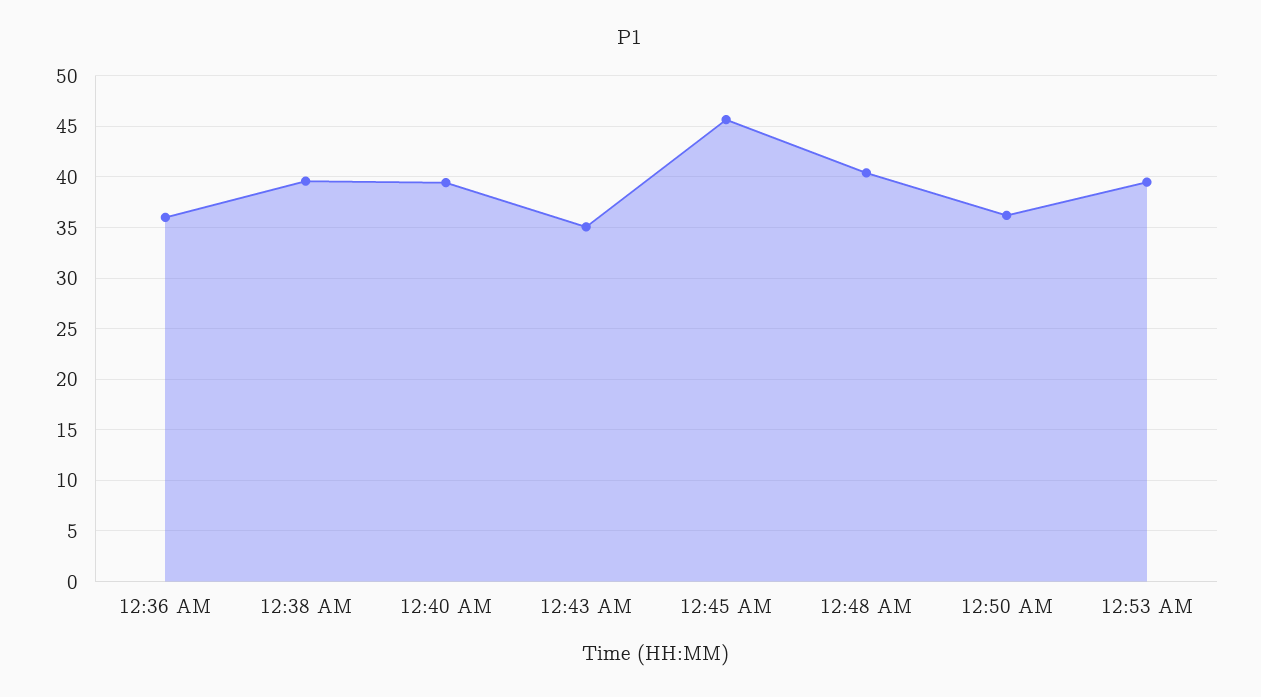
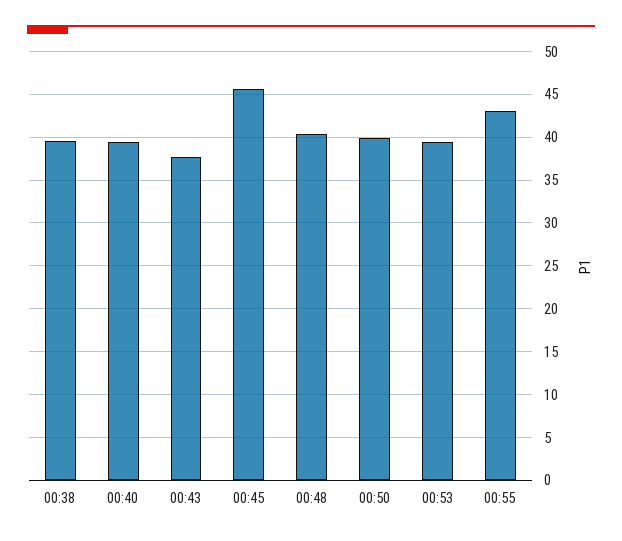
12:36 AM: 36 -> none
12:43 AM: 35 -> 38
12:50 AM: 36 -> 40
00:55: none -> 43

